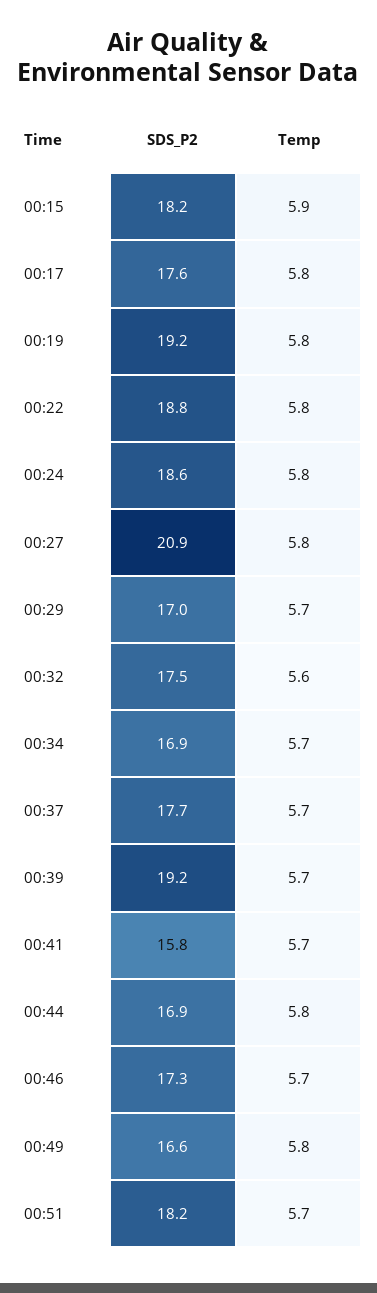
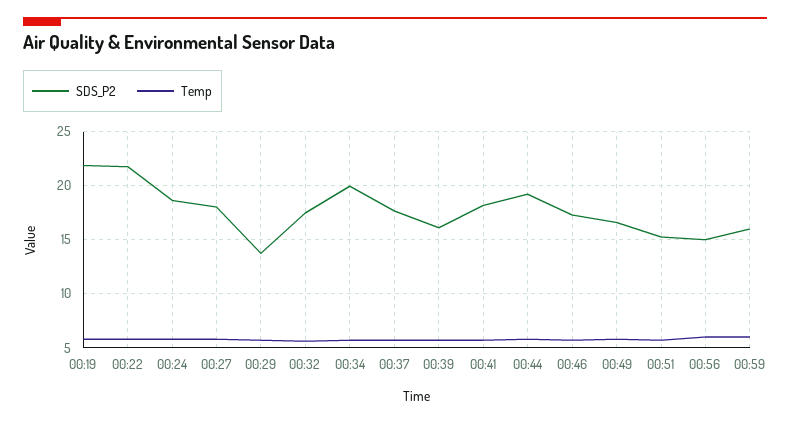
SDS_P2, 00:15: 18.2 -> none
Temp, 00:15: 5.9 -> none
SDS_P2, 00:17: 17.6 -> none
Temp, 00:17: 5.8 -> none
SDS_P2, 00:19: 19.2 -> 22
SDS_P2, 00:22: 18.8 -> 22
SDS_P2, 00:27: 20.9 -> 18
SDS_P2, 00:29: 17 -> 14
SDS_P2, 00:34: 16.9 -> 20
SDS_P2, 00:39: 19.2 -> 16
SDS_P2, 00:41: 15.8 -> 18
SDS_P2, 00:44: 16.9 -> 19
SDS_P2, 00:51: 18.2 -> 15
SDS_P2, 00:56: none -> 15
Temp, 00:56: none -> 6
SDS_P2, 00:59: none -> 16
Temp, 00:59: none -> 6

